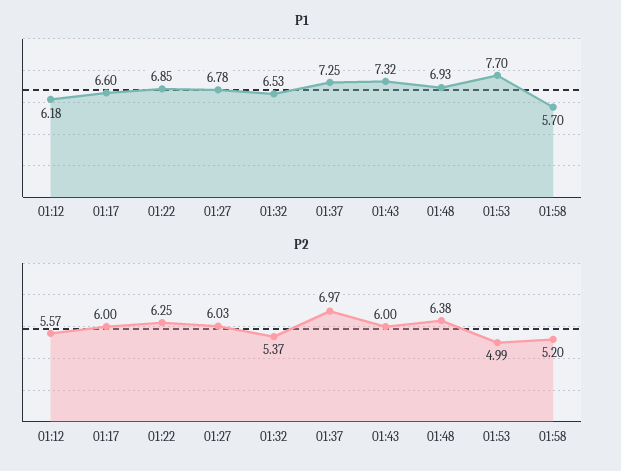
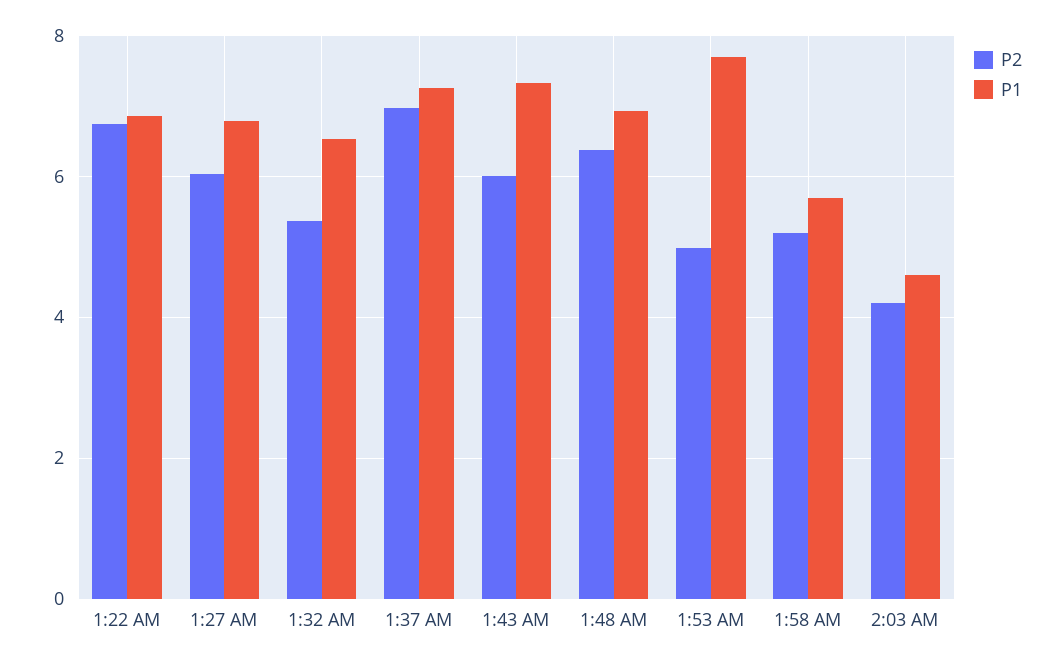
P1, 01:12: 6.18 -> none
P1, 01:17: 6.6 -> none
P2, 01:12: 5.57 -> none
P2, 01:17: 6 -> none
P2, 01:22: 6.25 -> 6.8
P2, 2:03 AM: none -> 4.2
P1, 2:03 AM: none -> 4.6

